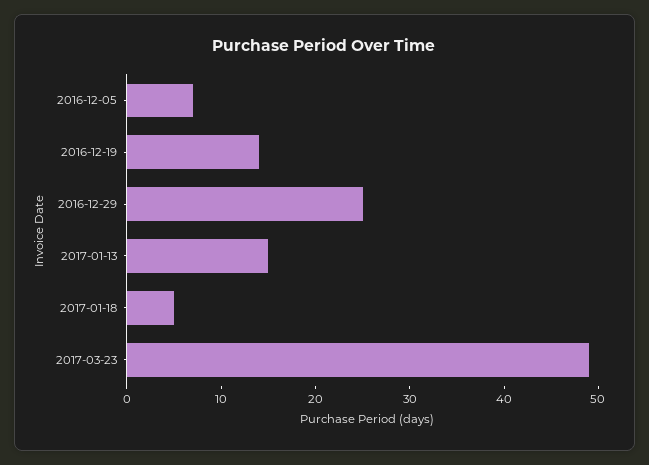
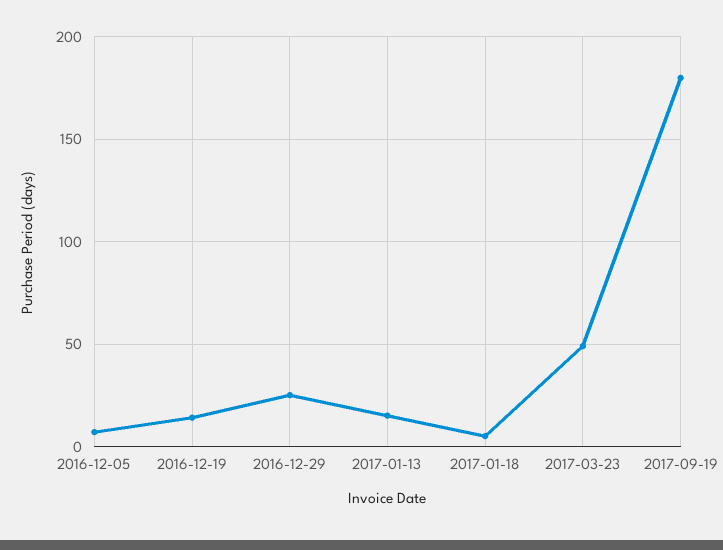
2017-09-19: none -> 180

